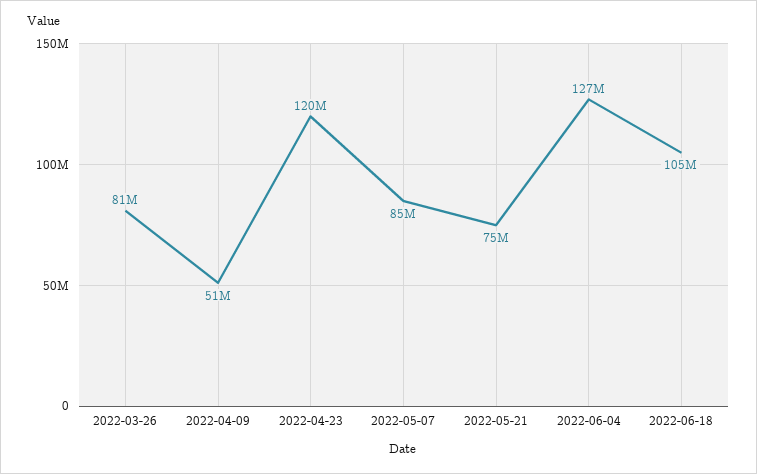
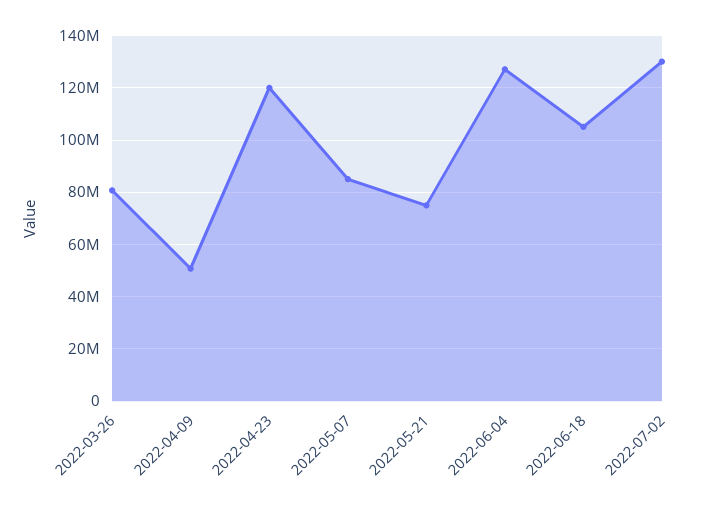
2022-07-02: none -> 130000000

